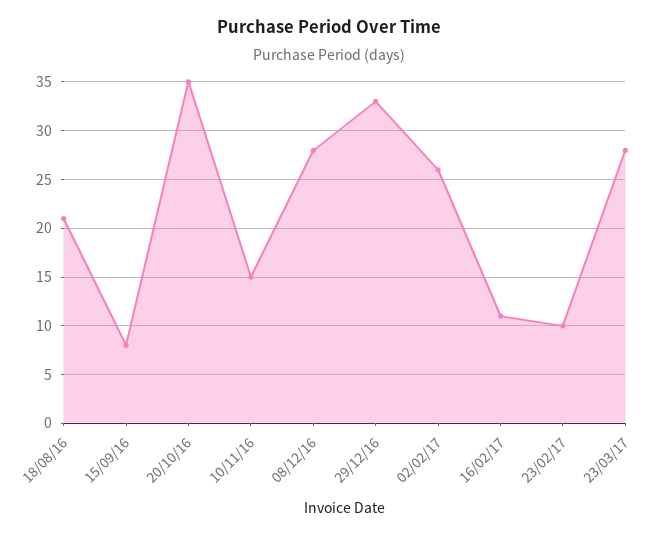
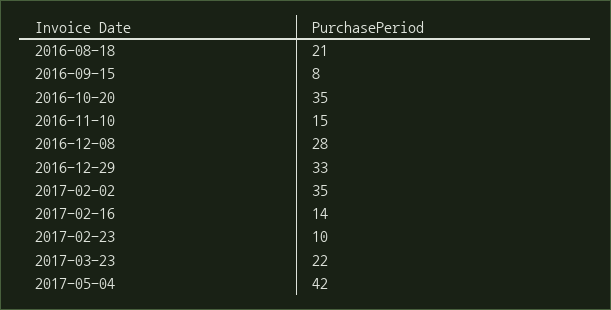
02/02/17: 26 -> 35
16/02/17: 11 -> 14
23/03/17: 28 -> 22
2017-05-04: none -> 42

